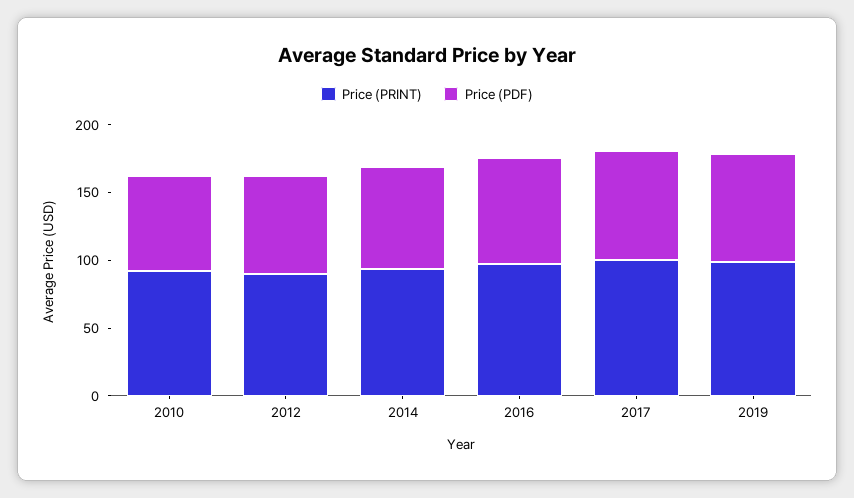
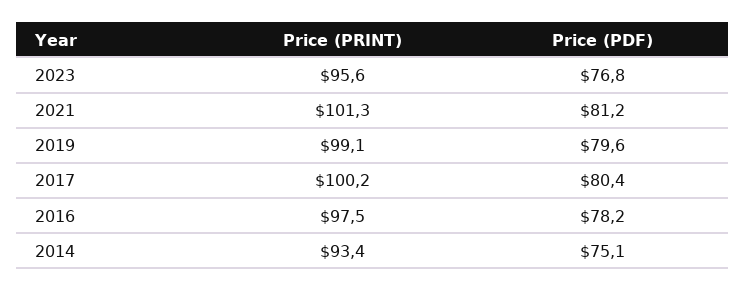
Price (PRINT), 2010: 90 -> none
Price (PDF), 2010: 70 -> none
Price (PRINT), 2012: 90 -> none
Price (PDF), 2012: 70 -> none
Price (PRINT), 2023: none -> 95.6
Price (PDF), 2023: none -> 76.8
Price (PRINT), 2021: none -> 101.3
Price (PDF), 2021: none -> 81.2

